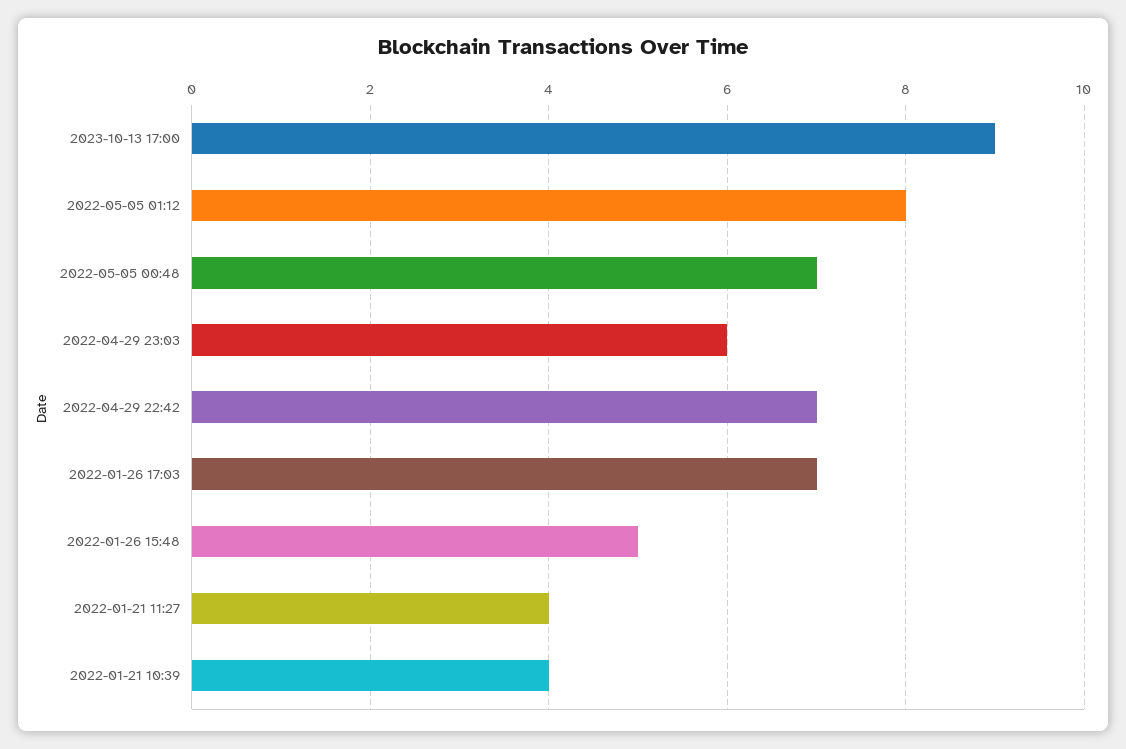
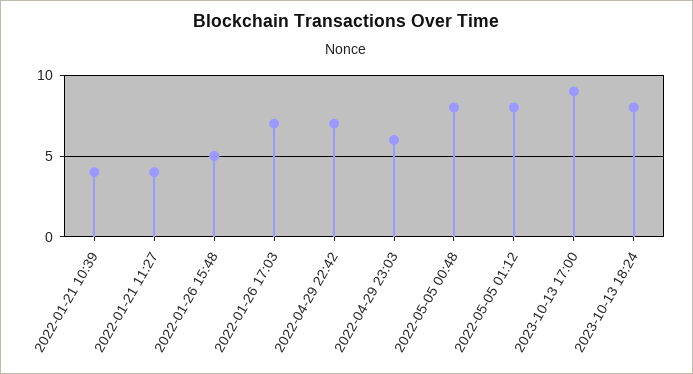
2022-05-05 00:48: 7 -> 8
2023-10-13 18:24: none -> 8

